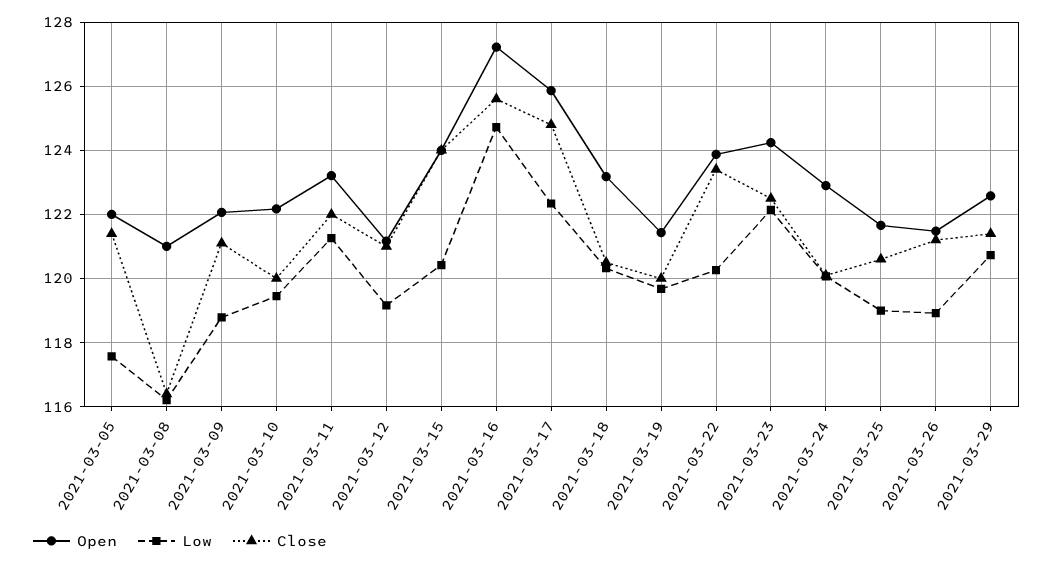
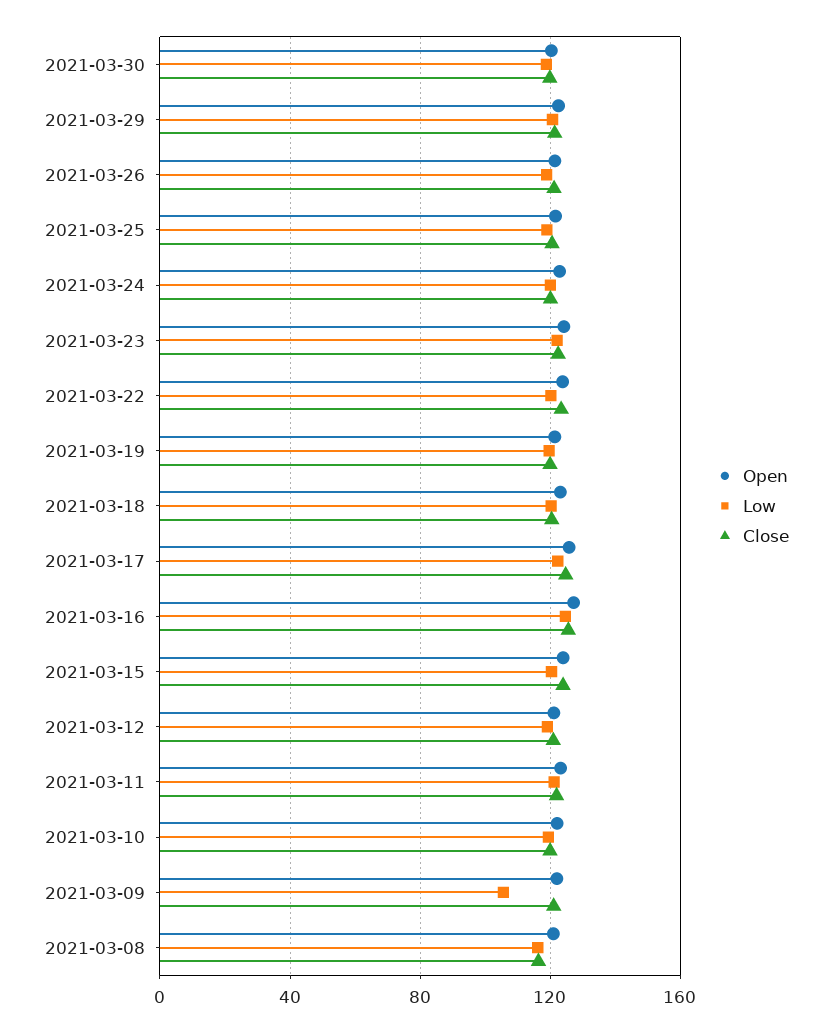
Open, 2021-03-05: 122 -> none
Low, 2021-03-05: 117.6 -> none
Close, 2021-03-05: 121.4 -> none
Low, 2021-03-09: 118.8 -> 105
Open, 2021-03-30: none -> 120
Low, 2021-03-30: none -> 120
Close, 2021-03-30: none -> 120

